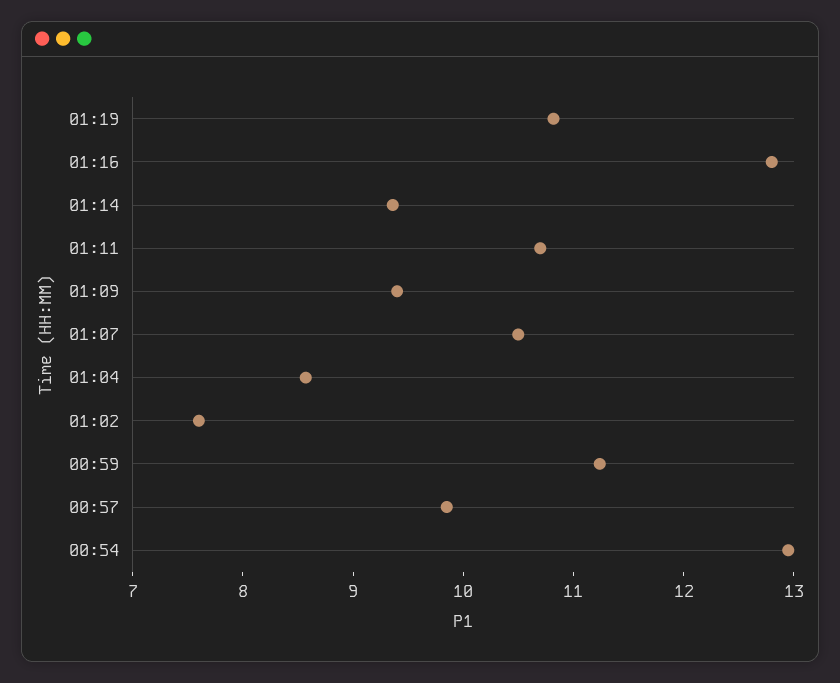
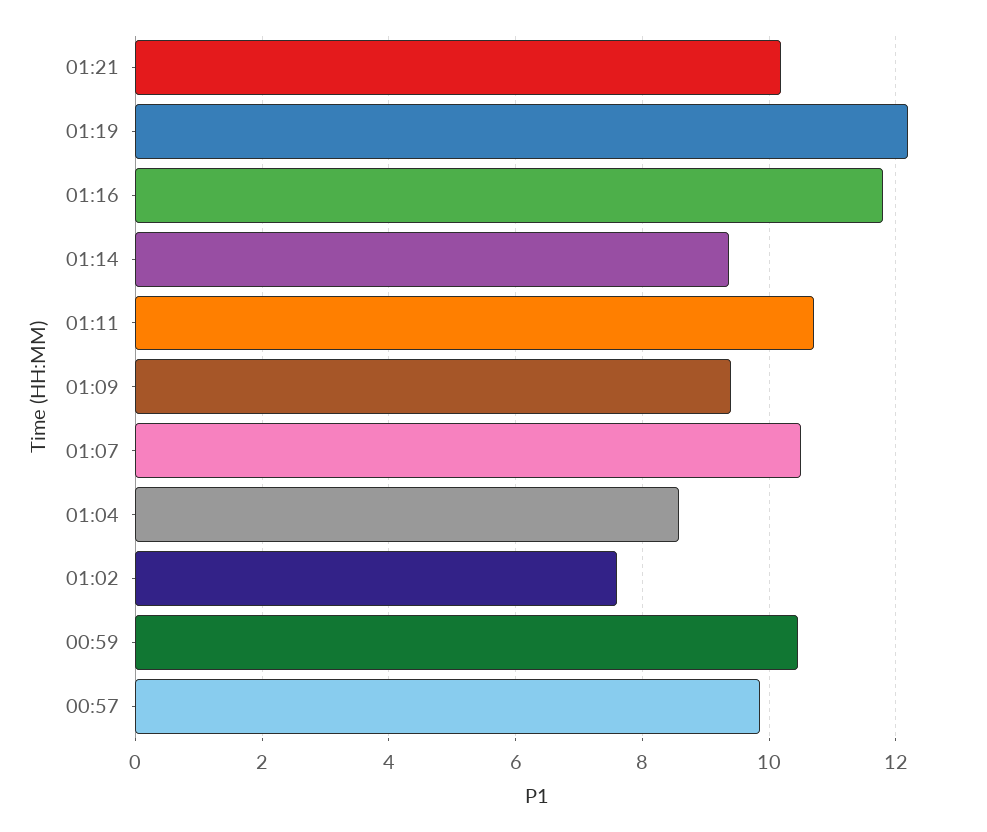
01:19: 10.8 -> 12.2
01:16: 12.8 -> 11.8
00:59: 11.2 -> 10.4
00:54: 13 -> none
01:21: none -> 10.2

